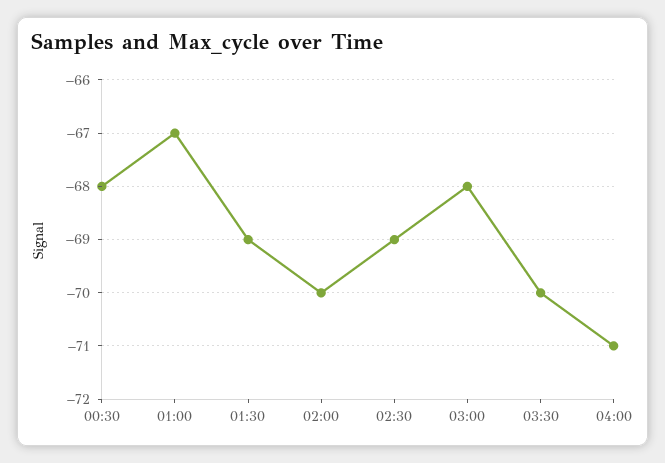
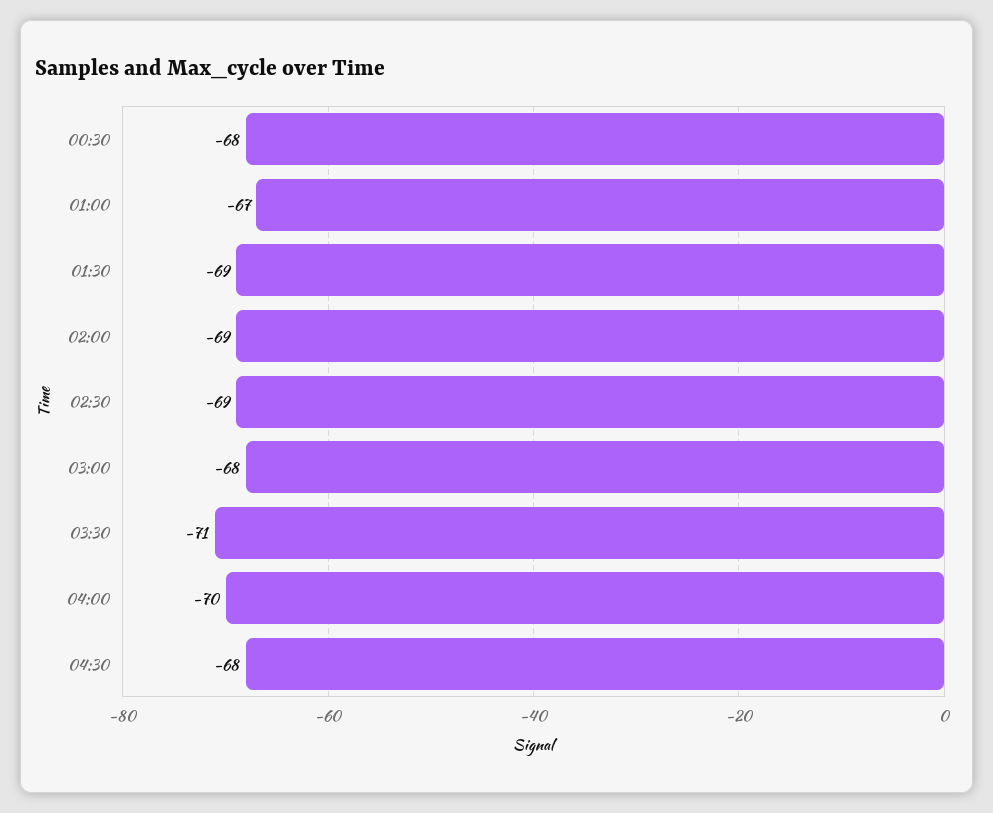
02:00: -70 -> -69
03:30: -70 -> -71
04:00: -71 -> -70
04:30: none -> -68

